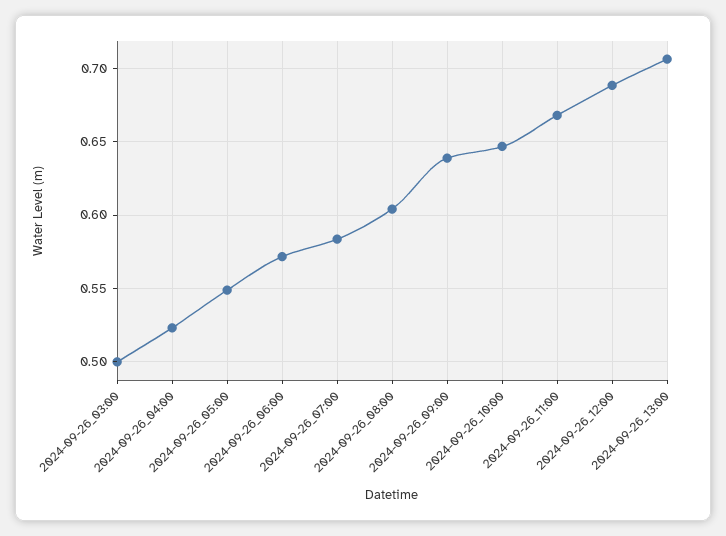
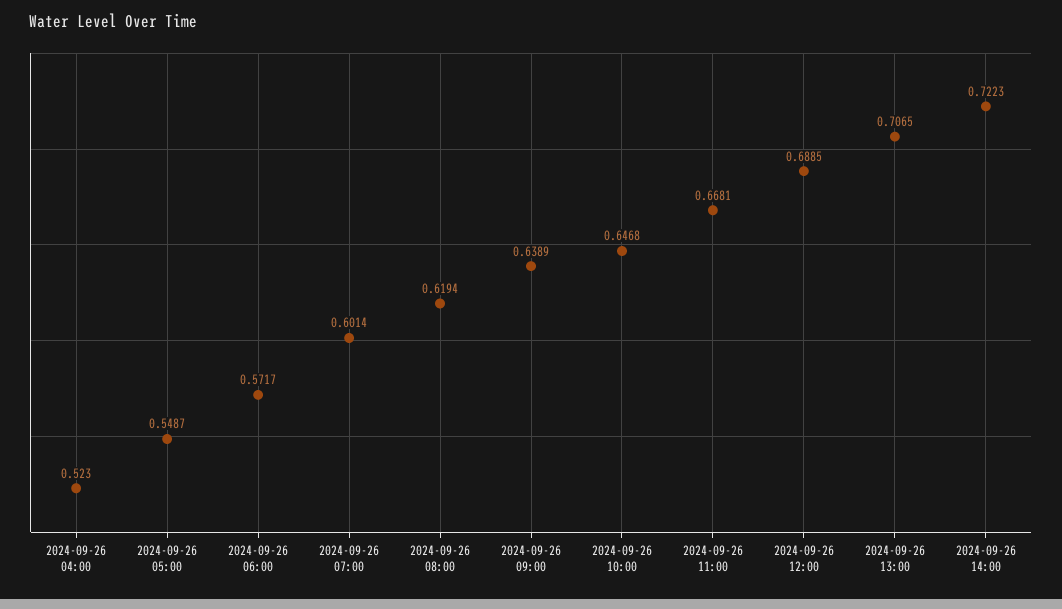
2024-09-26_03:00: 0.5 -> none
2024-09-26_07:00: 0.585 -> 0.6014
2024-09-26_08:00: 0.605 -> 0.6194
2024-09-26 14:00: none -> 0.7223

